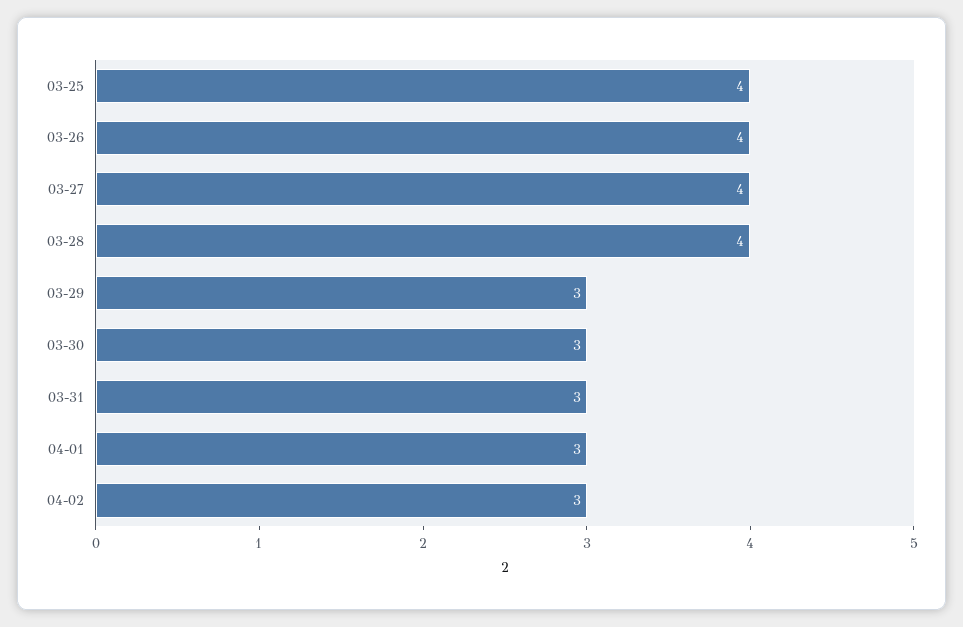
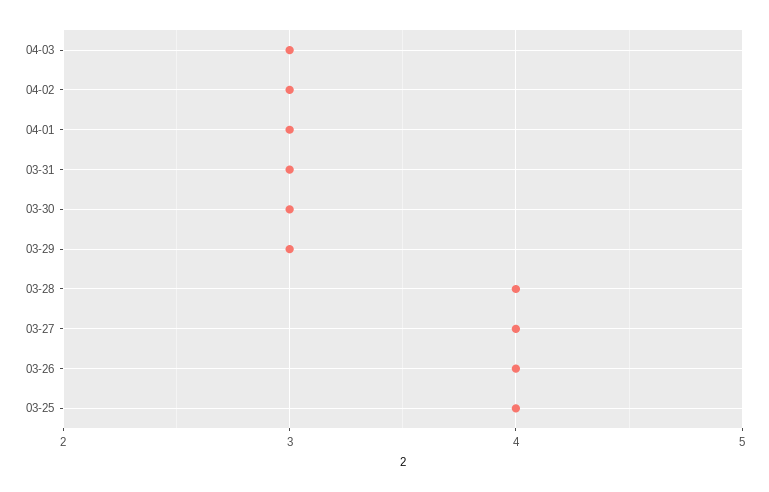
04-03: none -> 3

